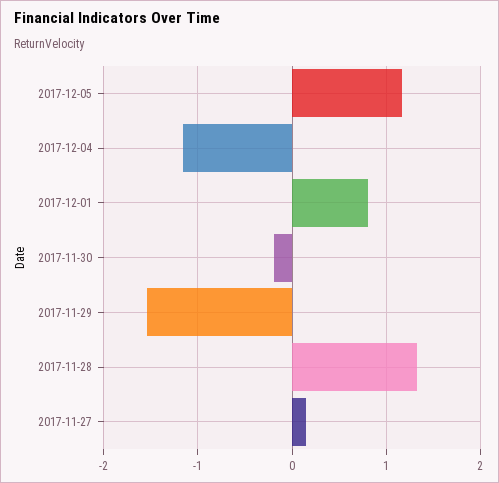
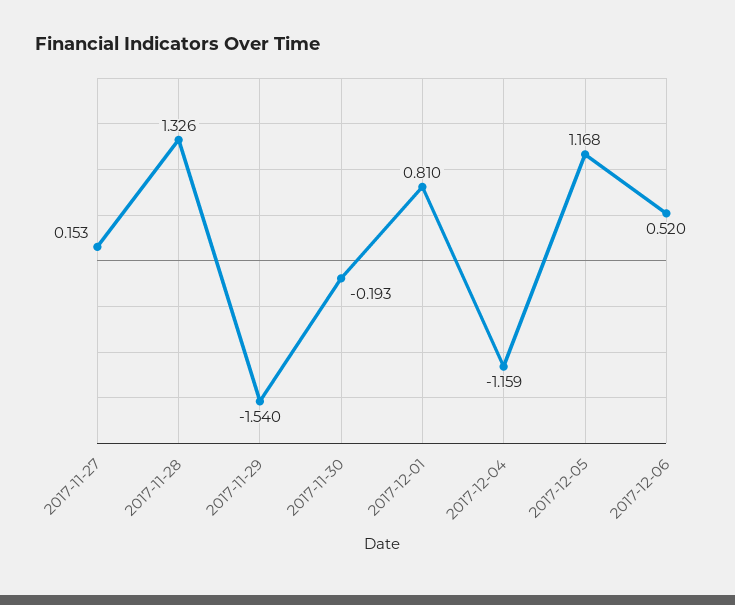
2017-12-06: none -> 0.52

